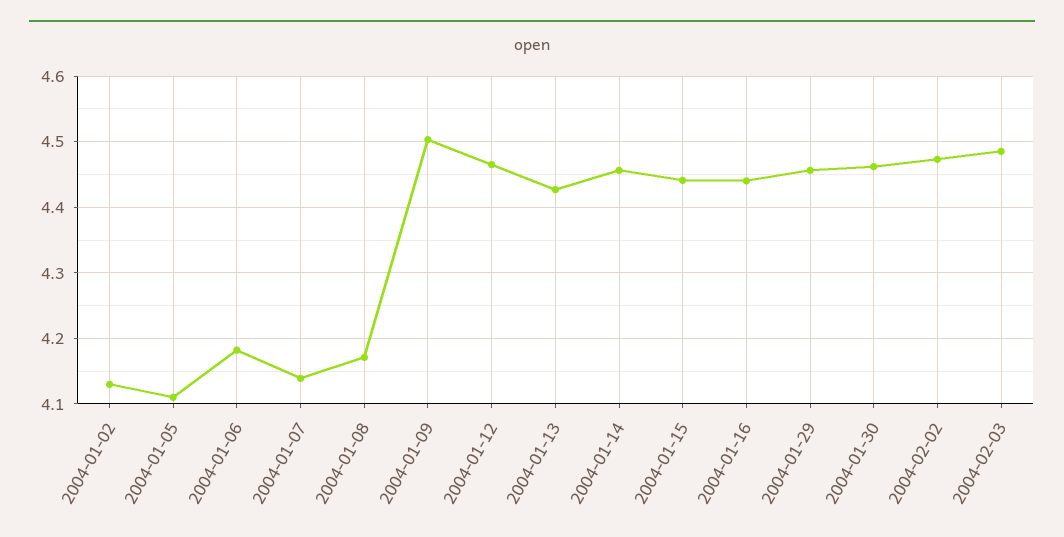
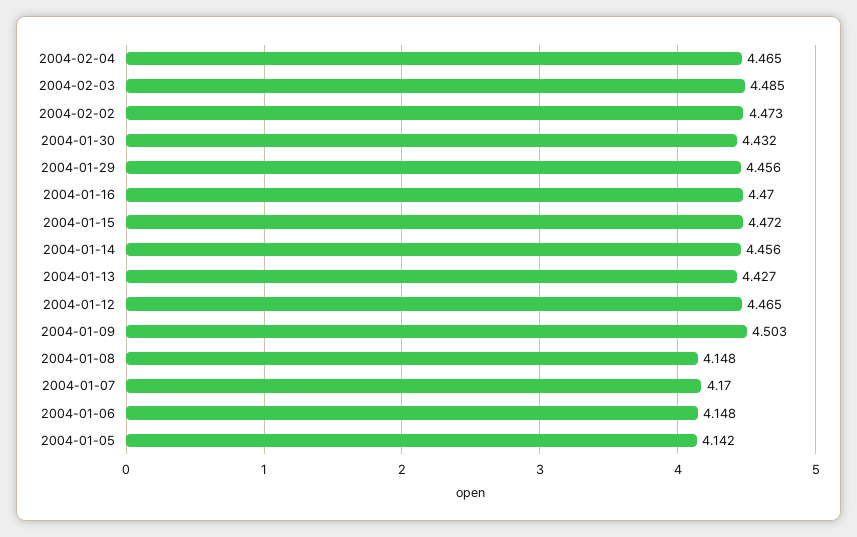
2004-01-02: 4.13 -> none
2004-01-05: 4.11 -> 4.142
2004-01-06: 4.18 -> 4.148
2004-01-07: 4.14 -> 4.17
2004-01-08: 4.17 -> 4.148
2004-01-15: 4.44 -> 4.472
2004-01-16: 4.44 -> 4.47
2004-01-30: 4.46 -> 4.432
2004-02-04: none -> 4.465

